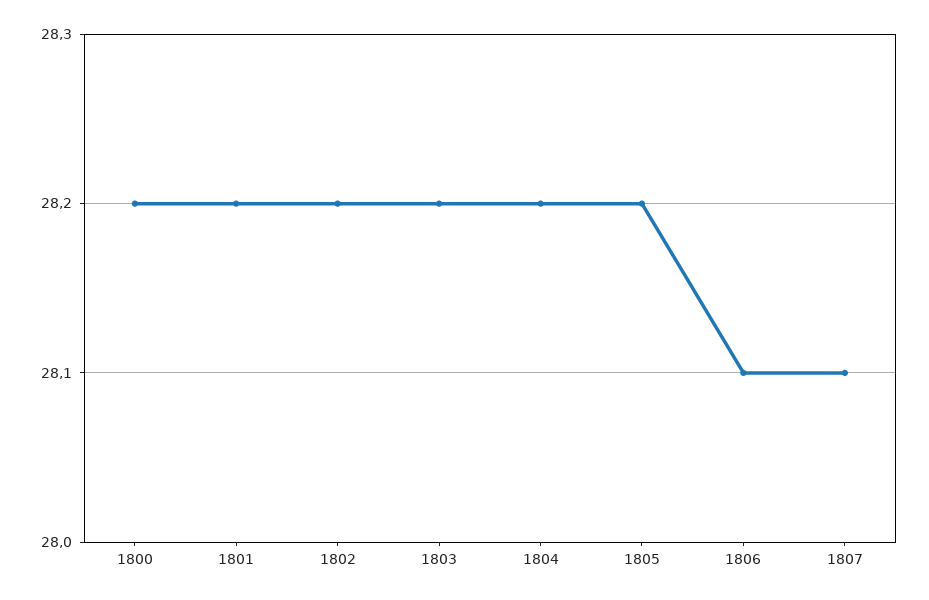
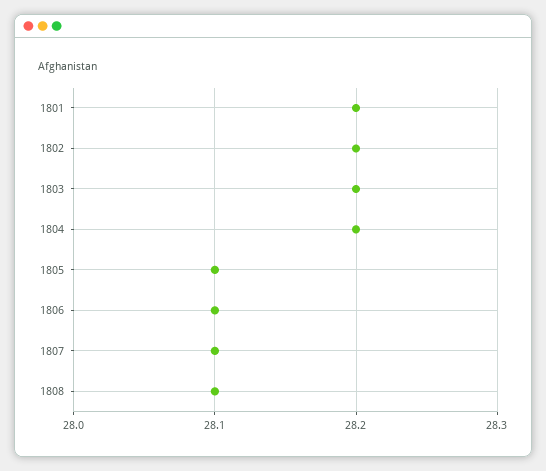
1800: 28.2 -> none
1805: 28.2 -> 28.1
1808: none -> 28.1

